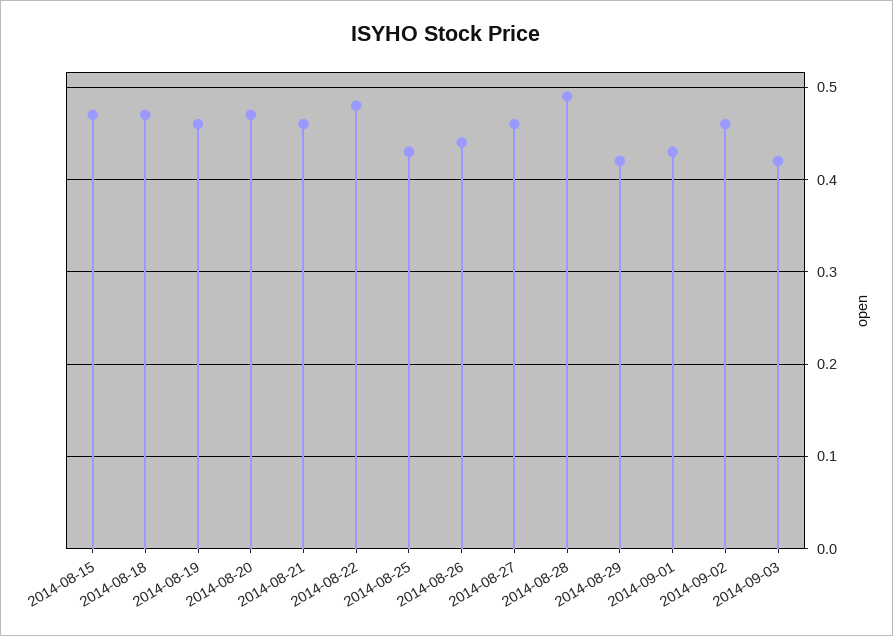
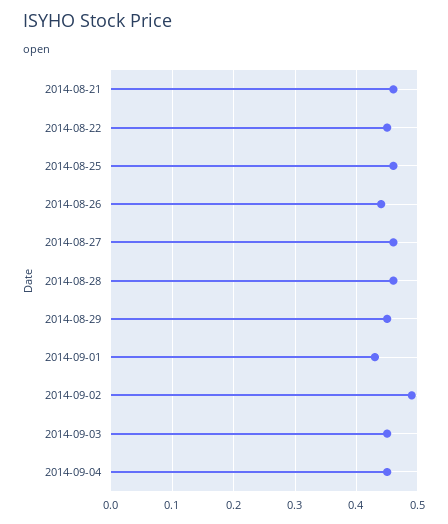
2014-08-15: 0.47 -> none
2014-08-18: 0.47 -> none
2014-08-19: 0.46 -> none
2014-08-20: 0.47 -> none
2014-08-22: 0.48 -> 0.45
2014-08-25: 0.43 -> 0.46
2014-08-28: 0.49 -> 0.46
2014-08-29: 0.42 -> 0.45
2014-09-02: 0.46 -> 0.49
2014-09-03: 0.42 -> 0.45
2014-09-04: none -> 0.45

